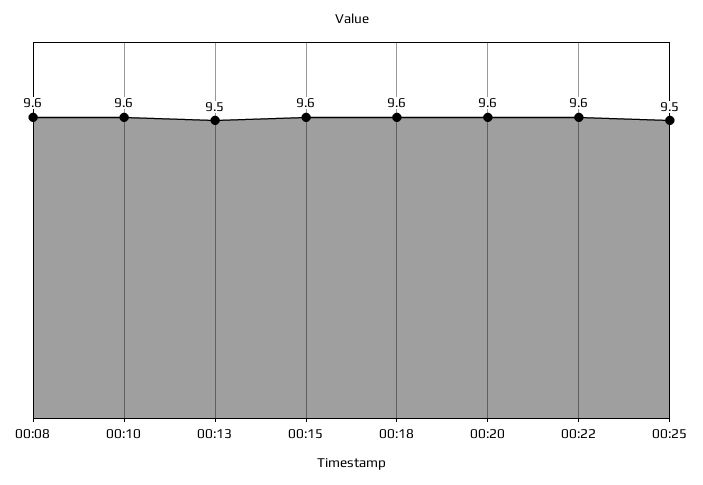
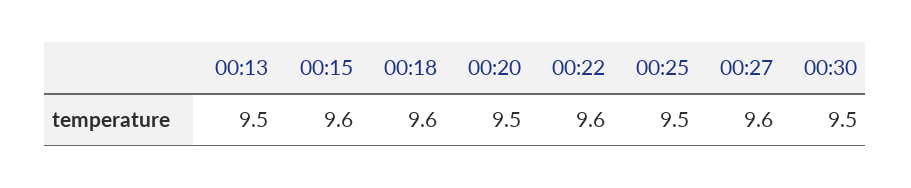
00:08: 9.6 -> none
00:10: 9.6 -> none
00:20: 9.6 -> 9.5
00:27: none -> 9.6
00:30: none -> 9.5

